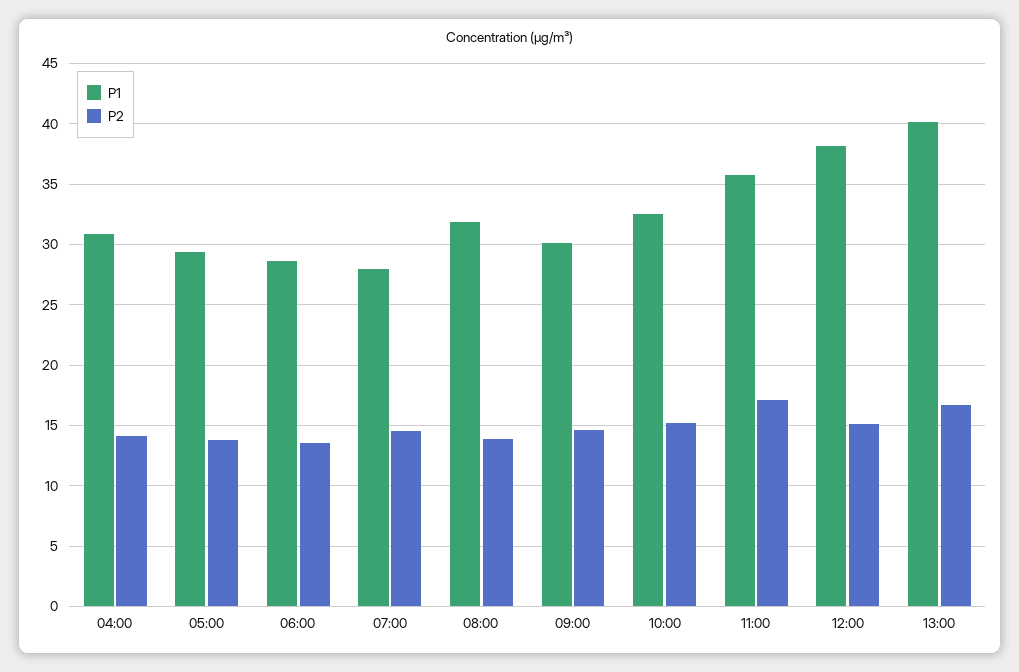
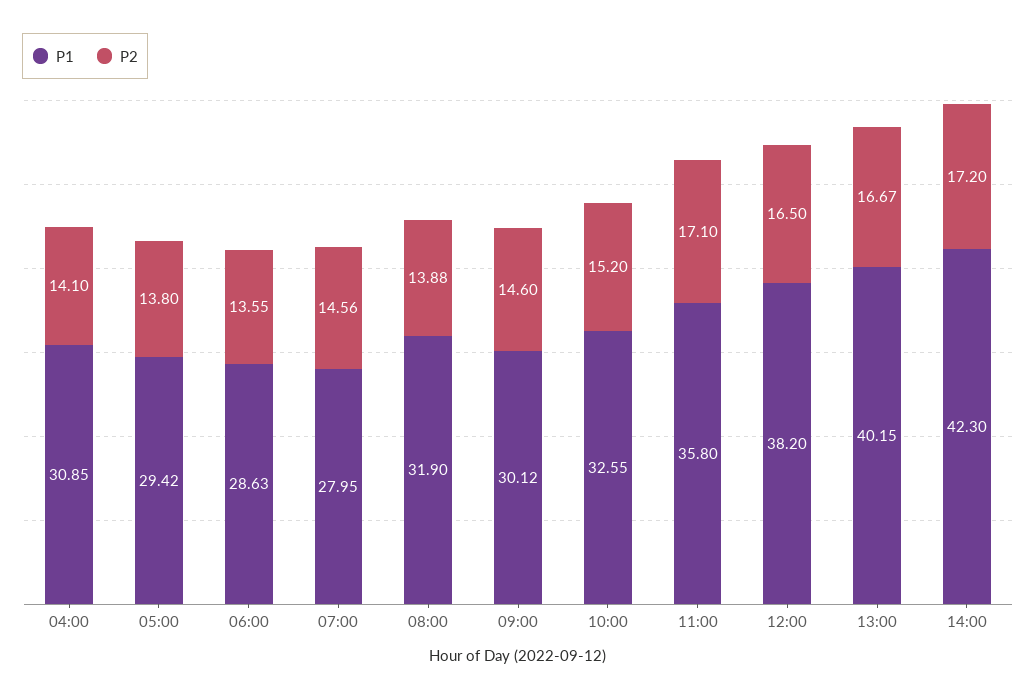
P2, 12:00: 15 -> 16.5
P1, 14:00: none -> 42.3
P2, 14:00: none -> 17.2

